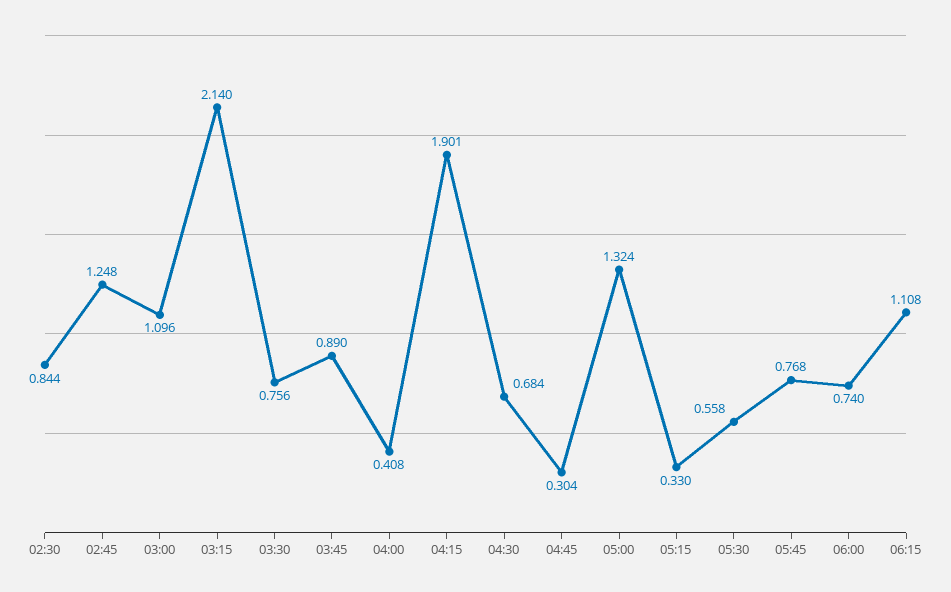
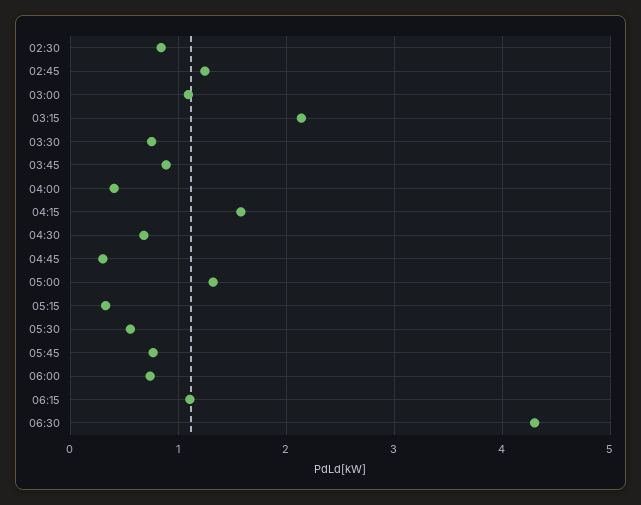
04:15: 1.901 -> 1.6
06:30: none -> 4.3

